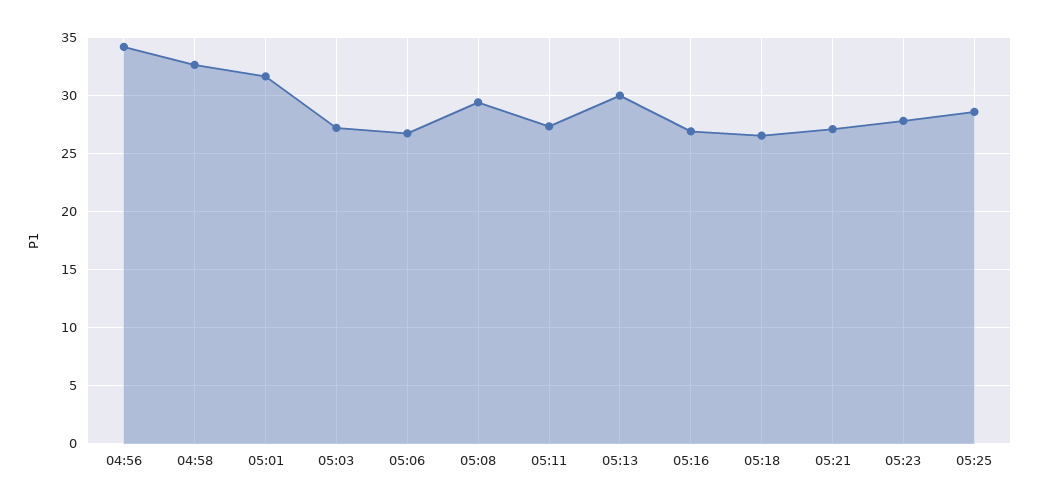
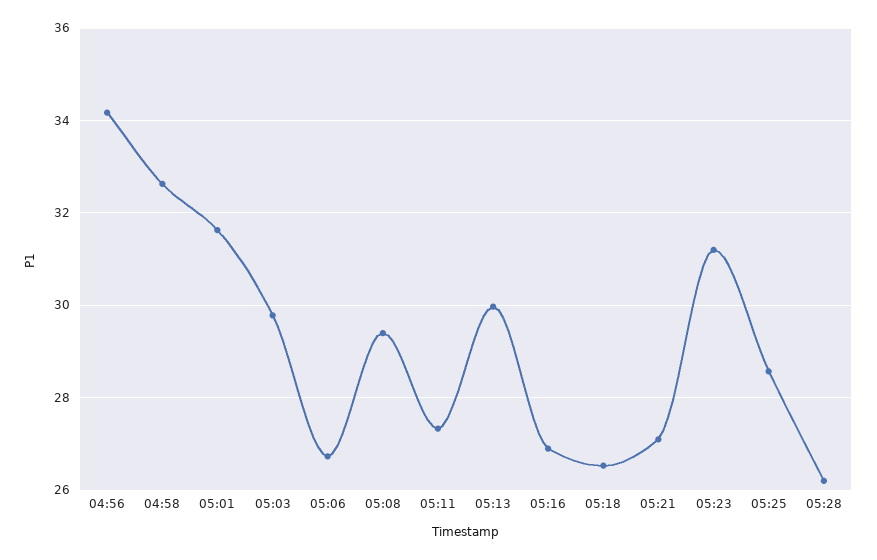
05:03: 27 -> 29.8
05:23: 28 -> 31.2
05:28: none -> 26.2

